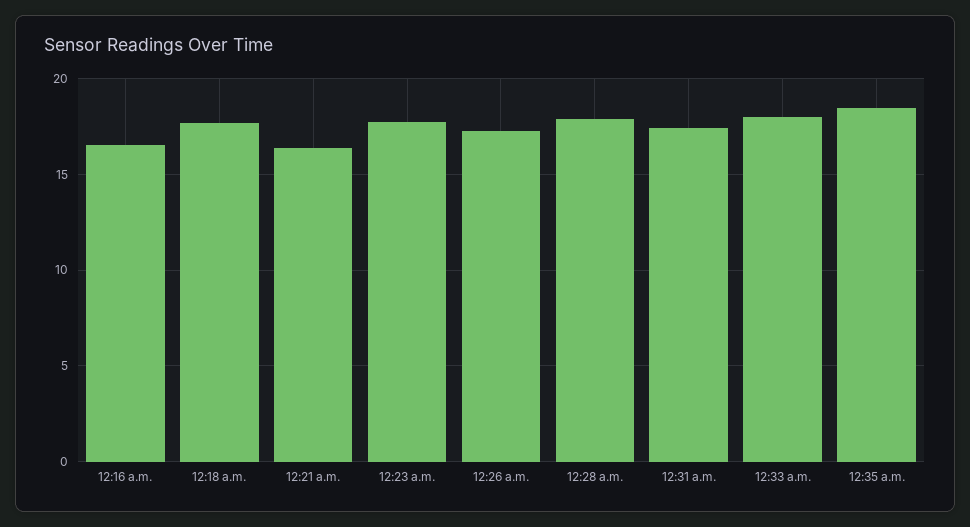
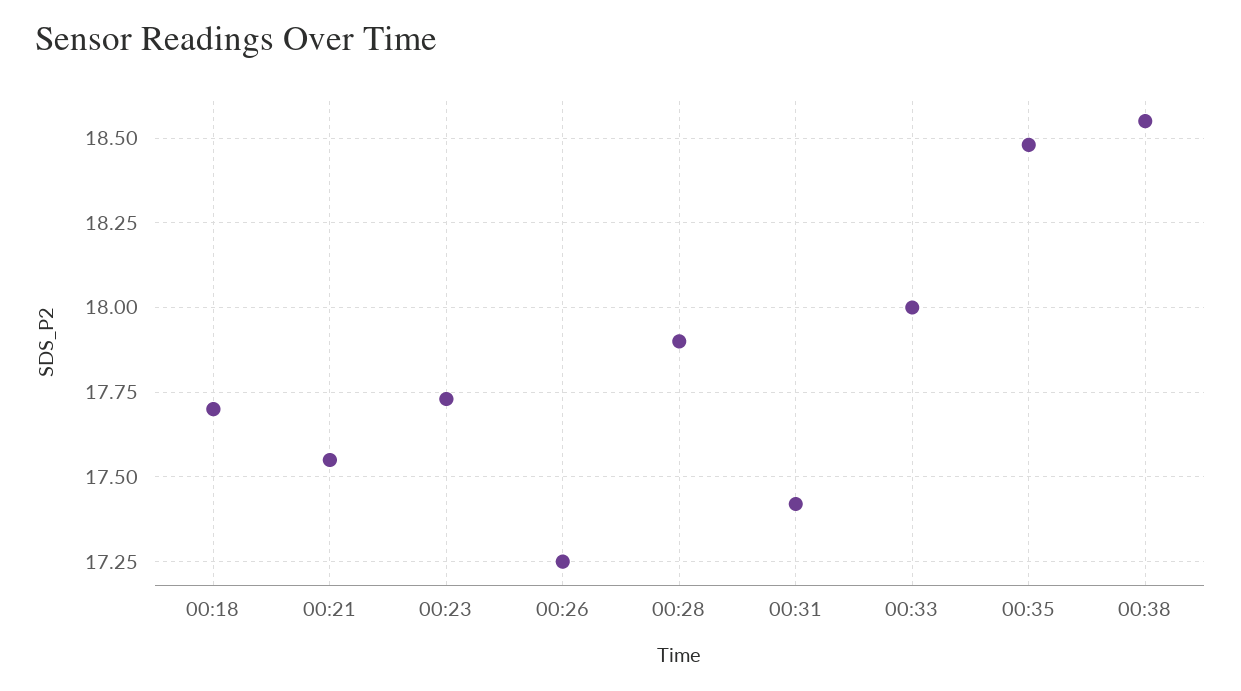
12:16 a.m.: 16.5 -> none
12:21 a.m.: 16.5 -> 17.55
00:38: none -> 18.55

